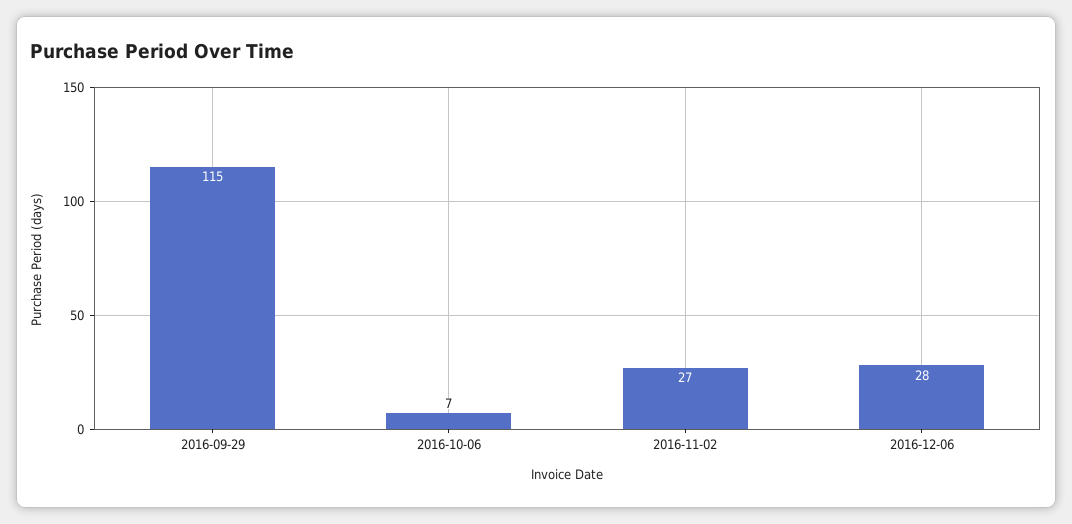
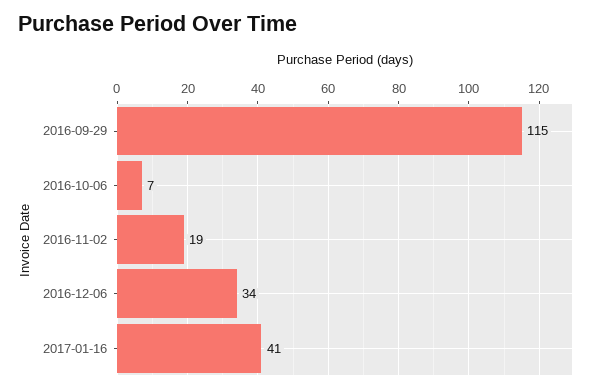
2016-11-02: 27 -> 19
2016-12-06: 28 -> 34
2017-01-16: none -> 41

